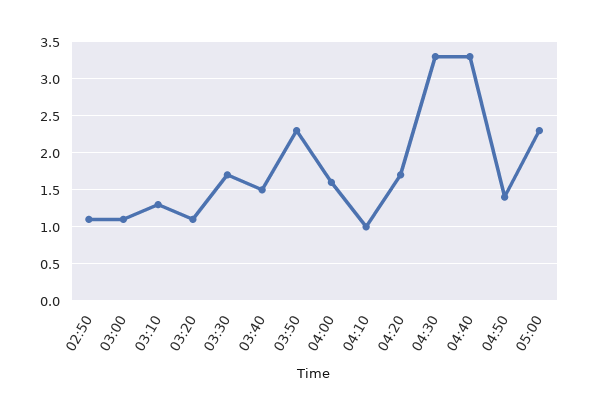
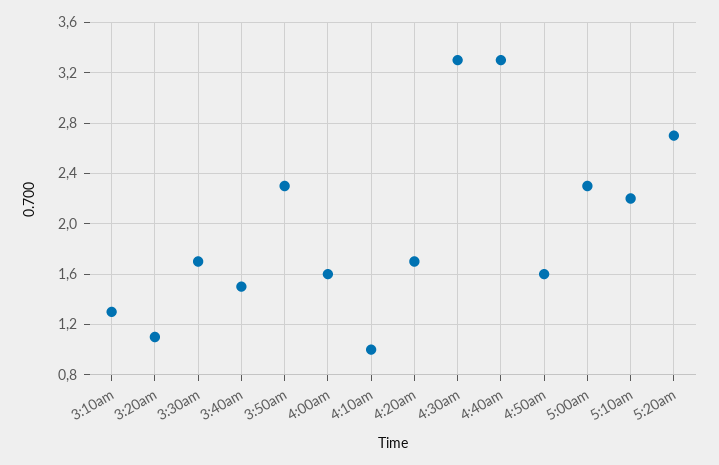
02:50: 1.1 -> none
03:00: 1.1 -> none
04:50: 1.4 -> 1.6
5:10am: none -> 2.2
5:20am: none -> 2.7

